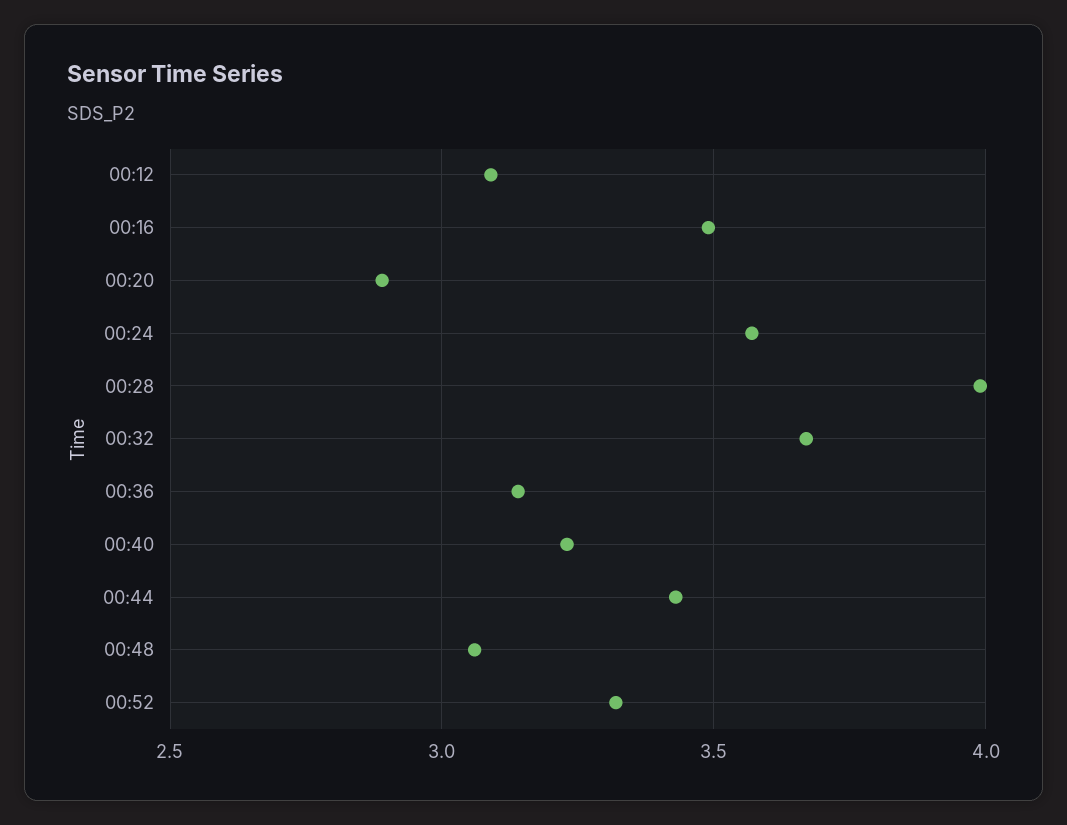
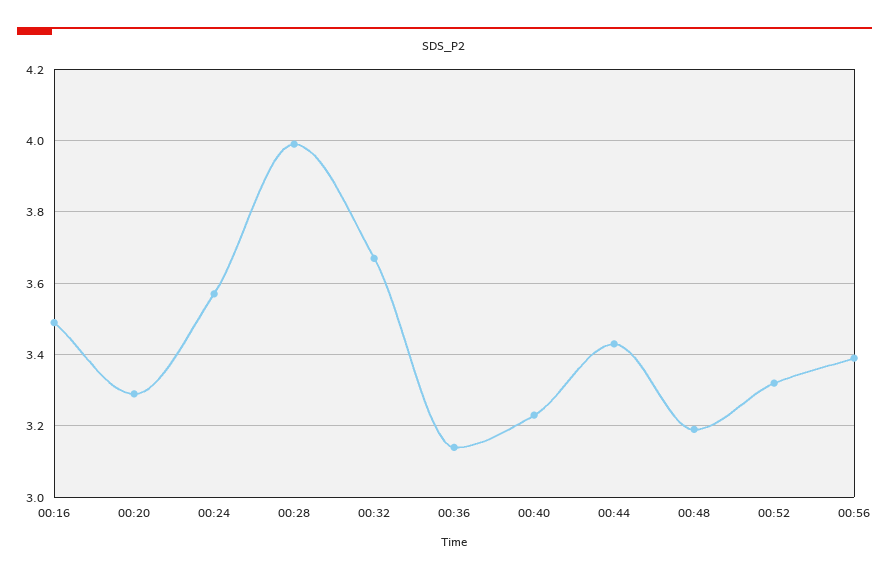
00:12: 3.1 -> none
00:20: 2.9 -> 3.3
00:48: 3.05 -> 3.2
00:56: none -> 3.4

